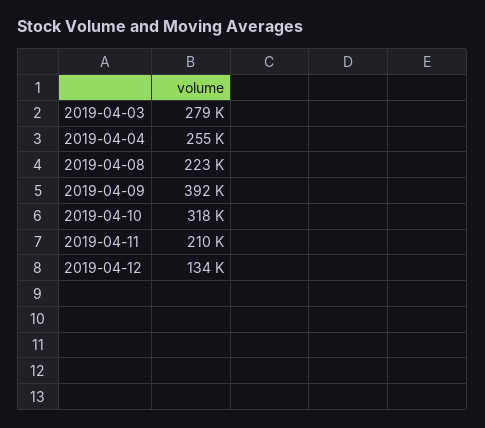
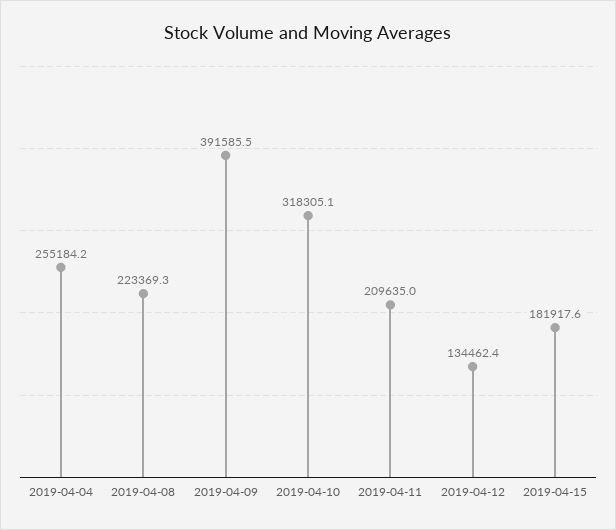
2019-04-03: 279000 -> none
2019-04-15: none -> 181917.6

